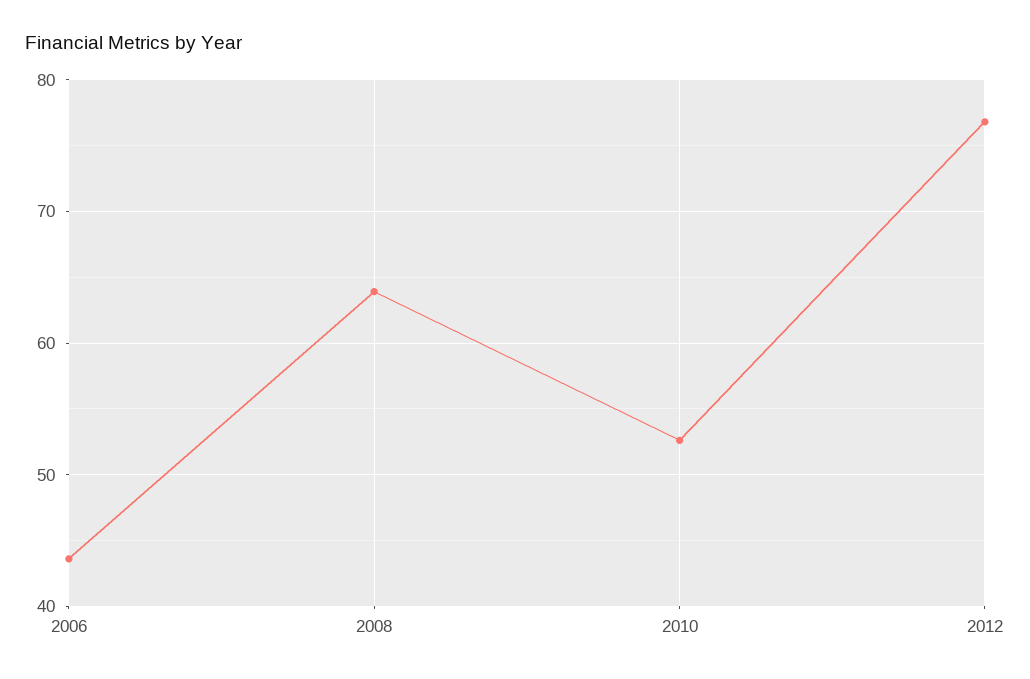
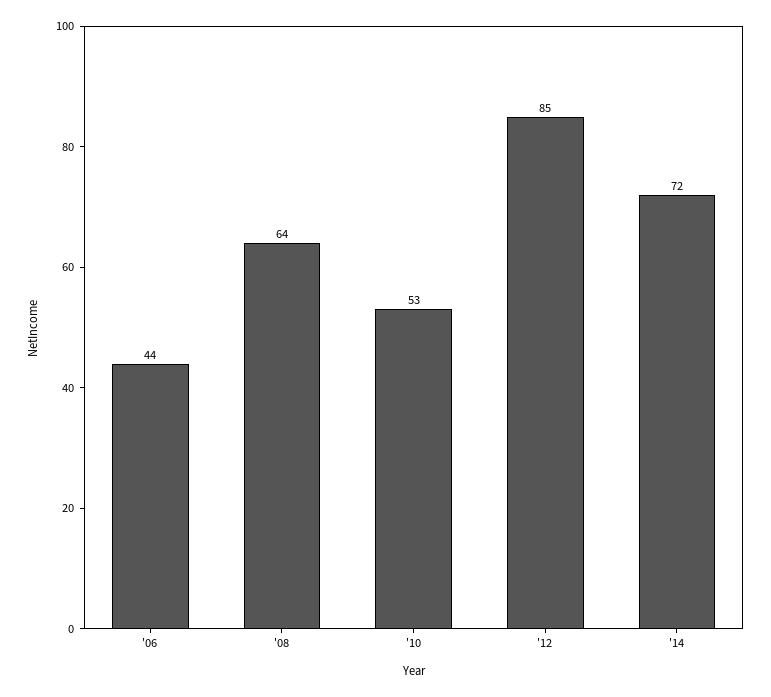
2012: 77 -> 85
'14: none -> 72

